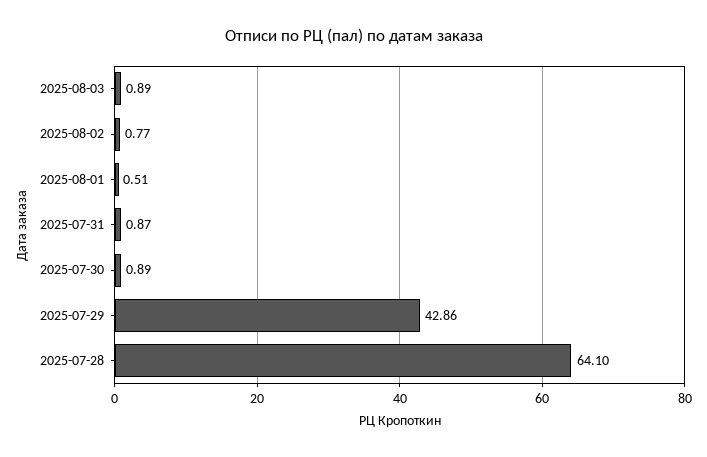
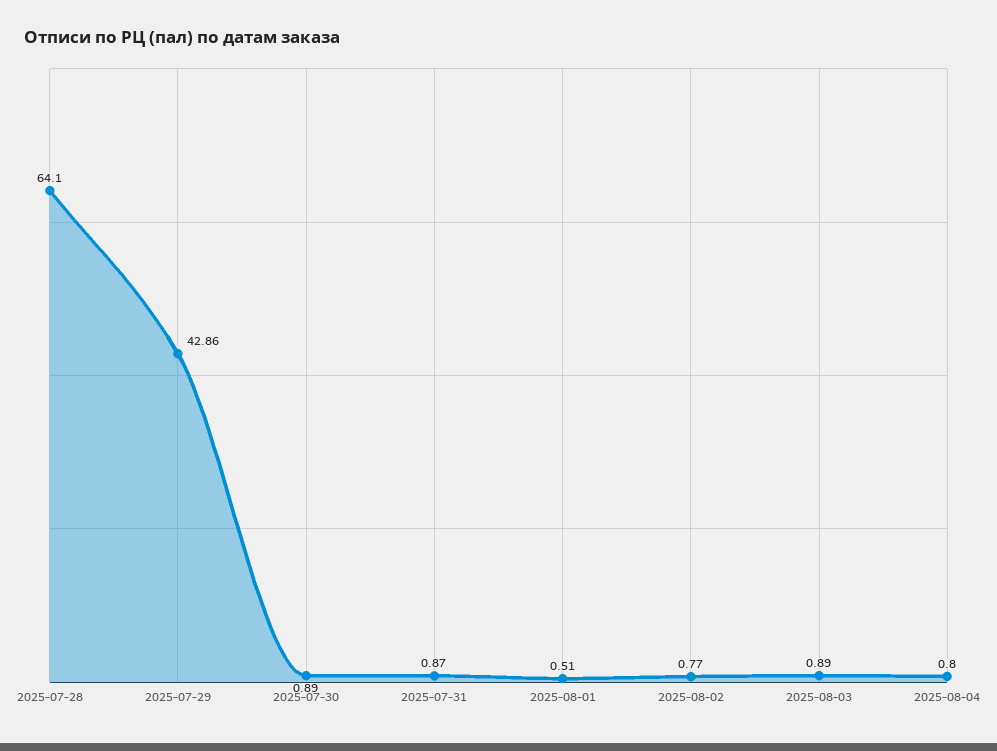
2025-08-04: none -> 0.8

